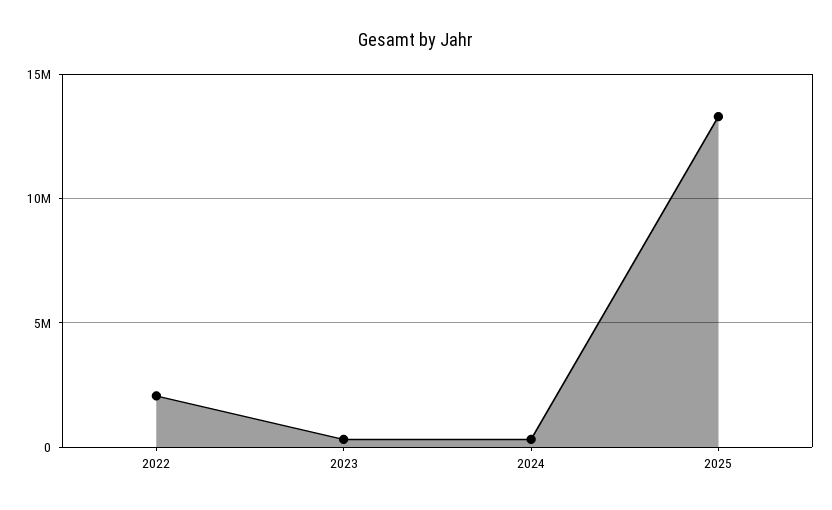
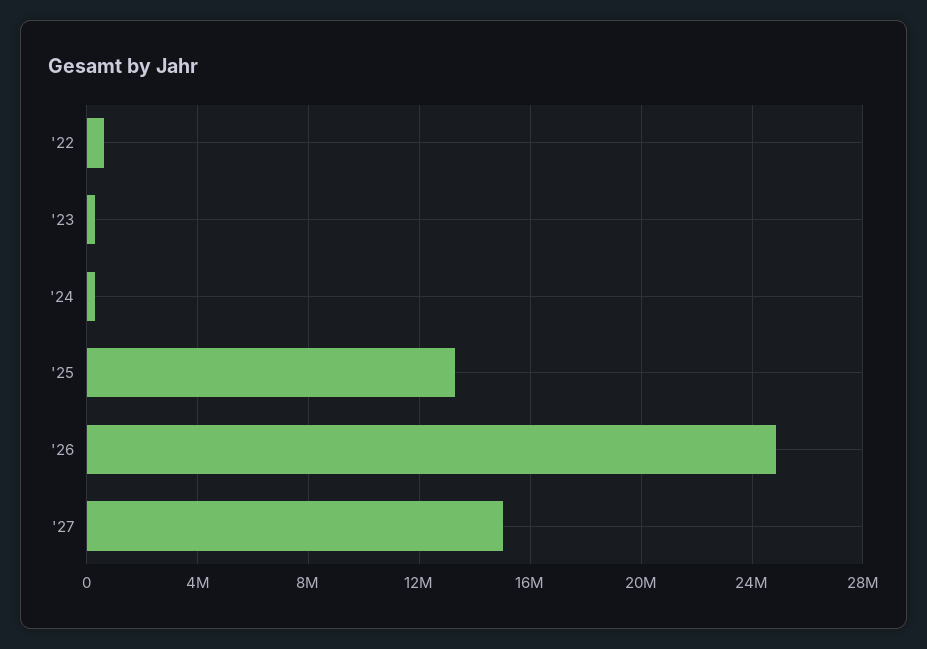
2022: 2000000 -> 500000
'26: none -> 25000000
'27: none -> 15000000

